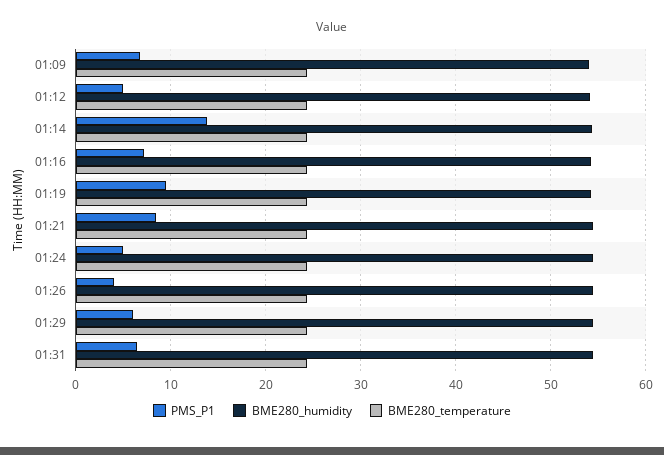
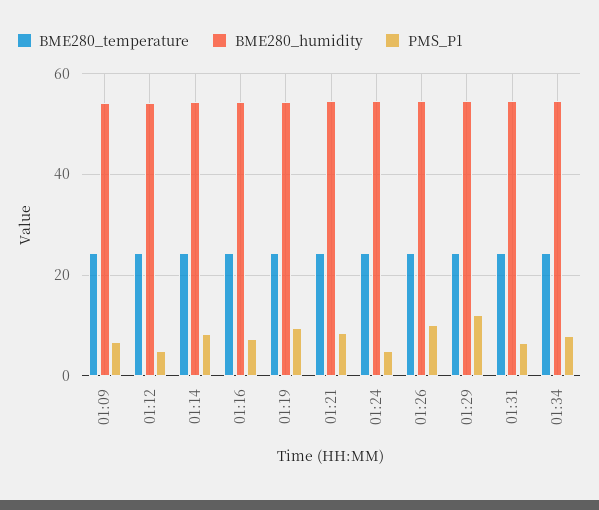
PMS_P1, 01:14: 14 -> 8
PMS_P1, 01:26: 4 -> 10
PMS_P1, 01:29: 6 -> 12
BME280_temperature, 01:34: none -> 24
BME280_humidity, 01:34: none -> 54
PMS_P1, 01:34: none -> 8

